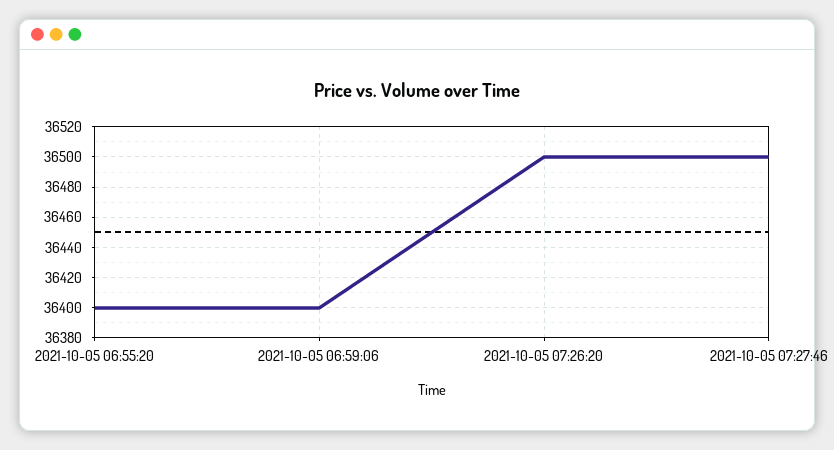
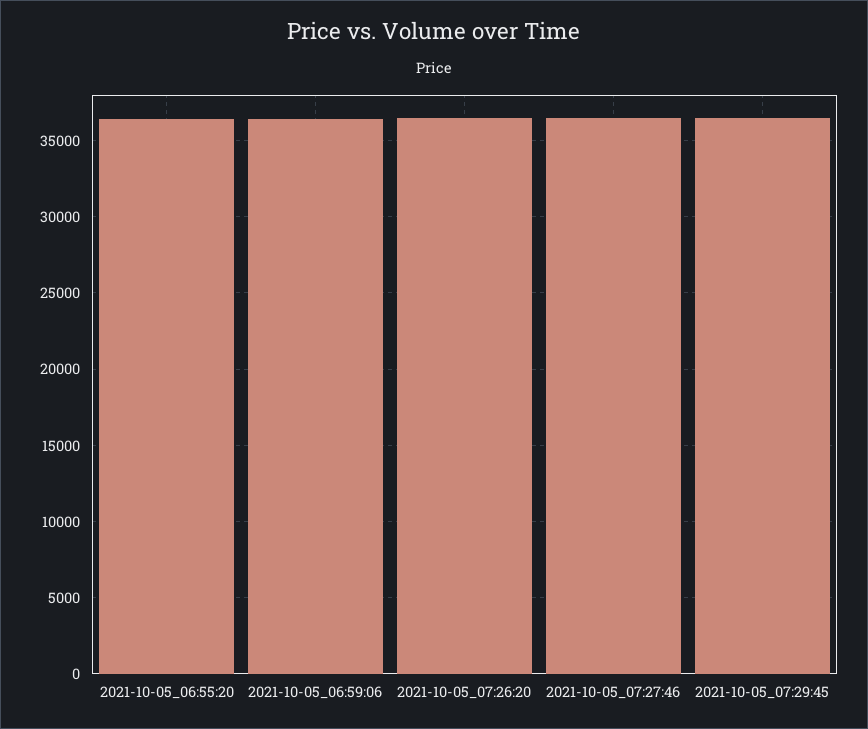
2021-10-05_07:29:45: none -> 36500

